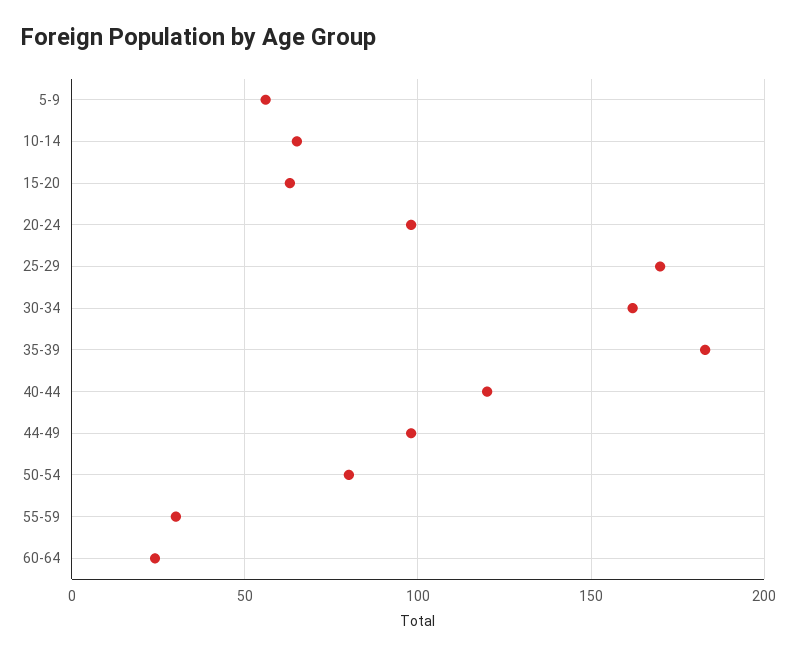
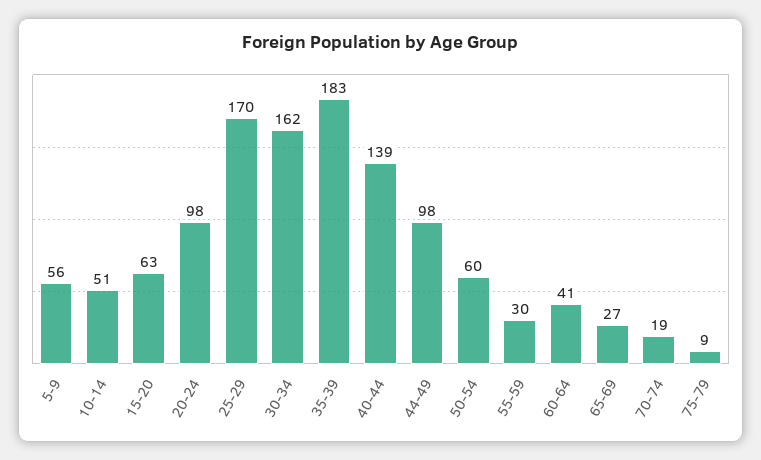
10-14: 65 -> 51
40-44: 120 -> 139
50-54: 80 -> 60
60-64: 25 -> 41
65-69: none -> 27
70-74: none -> 19
75-79: none -> 9

